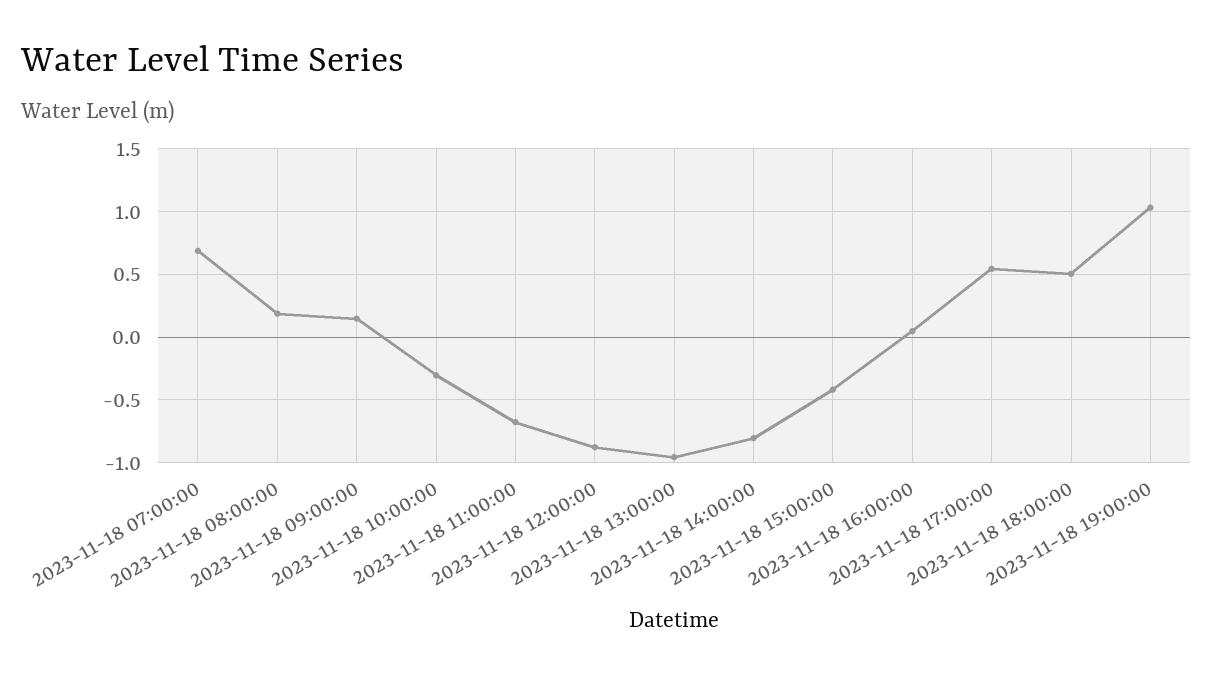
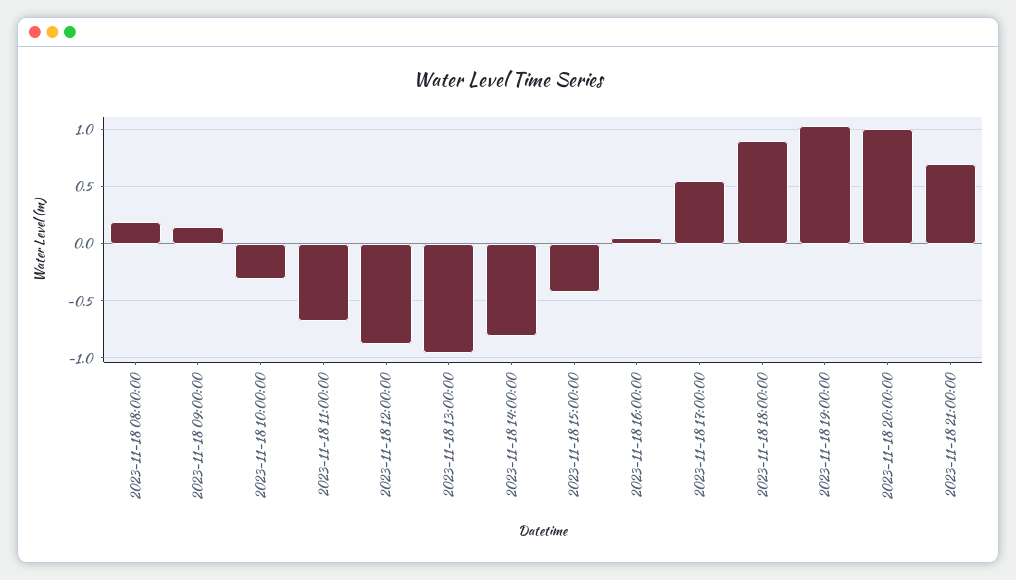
2023-11-18 07:00:00: 0.7 -> none
2023-11-18 18:00:00: 0.5 -> 0.9
2023-11-18 20:00:00: none -> 1
2023-11-18 21:00:00: none -> 0.7

